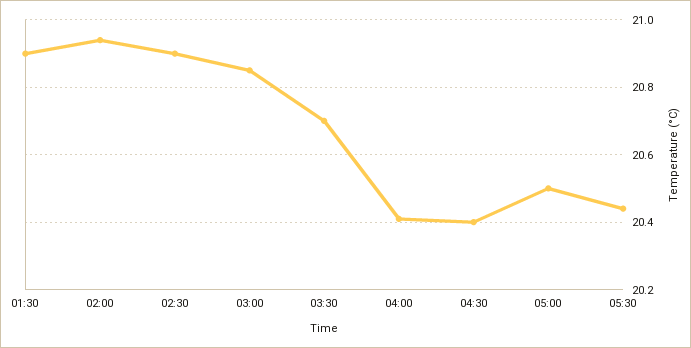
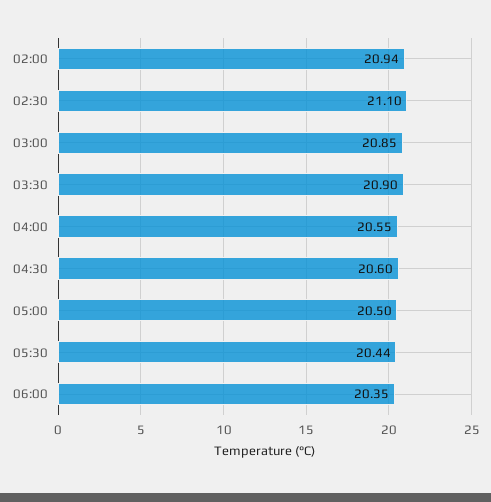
01:30: 20.9 -> none
02:30: 20.9 -> 21.1
03:30: 20.7 -> 20.9
04:00: 20.4 -> 20.55
04:30: 20.4 -> 20.6
06:00: none -> 20.35

